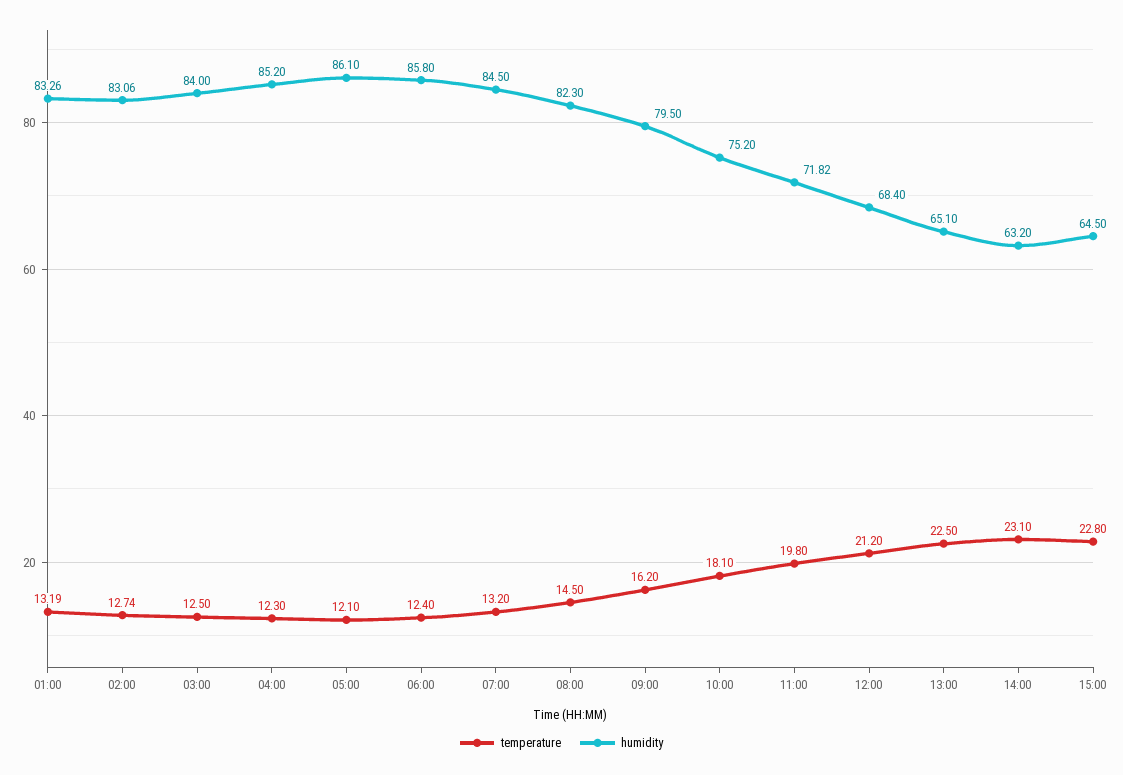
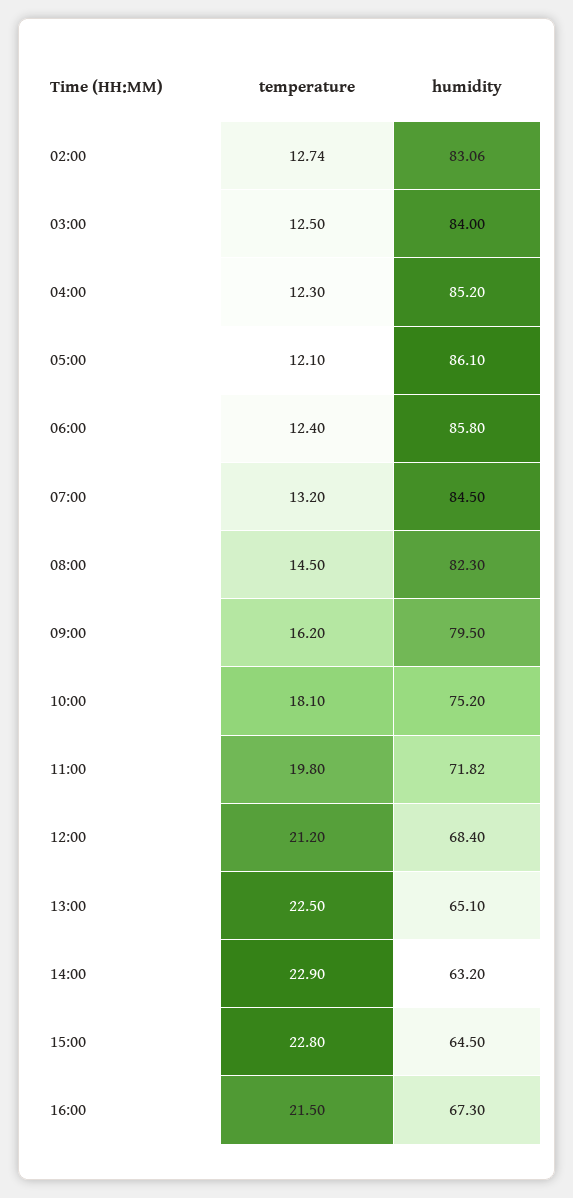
temperature, 01:00: 13.19 -> none
humidity, 01:00: 83.26 -> none
temperature, 14:00: 23.1 -> 22.9
temperature, 16:00: none -> 21.5
humidity, 16:00: none -> 67.3

